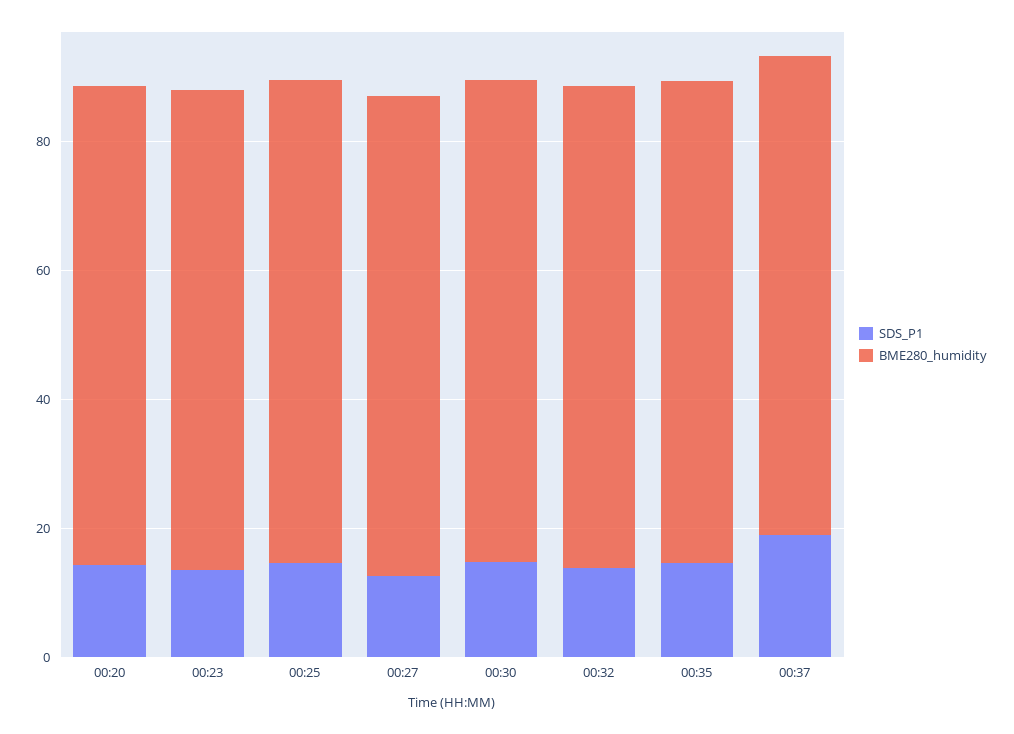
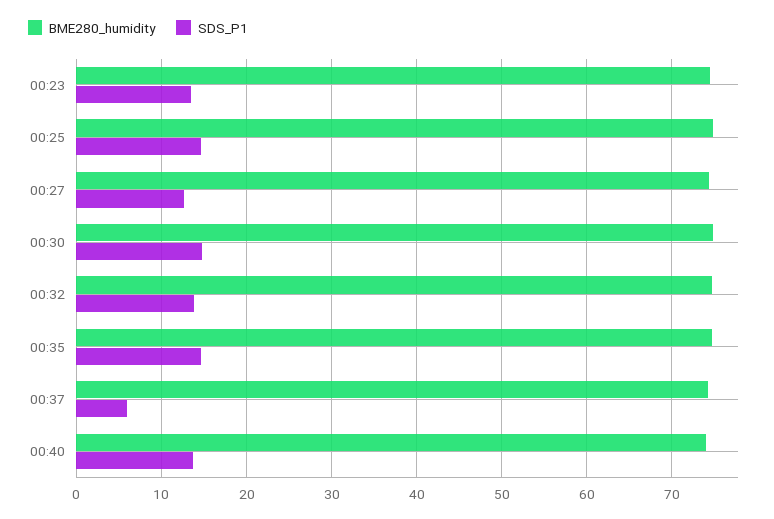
SDS_P1, 00:20: 15 -> none
BME280_humidity, 00:20: 75 -> none
SDS_P1, 00:37: 20 -> 6
BME280_humidity, 00:40: none -> 74
SDS_P1, 00:40: none -> 14

